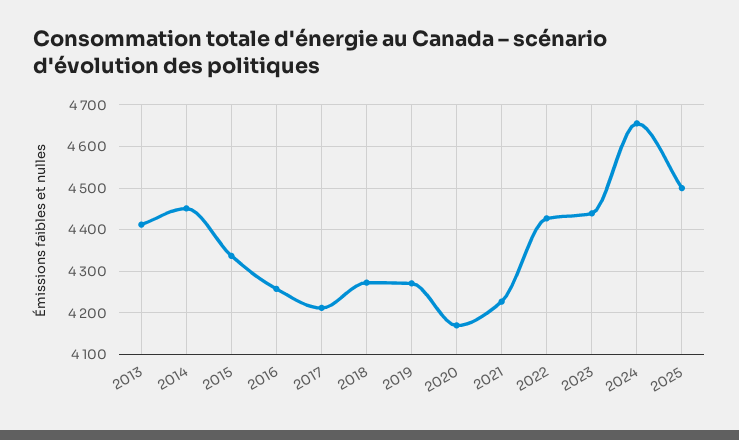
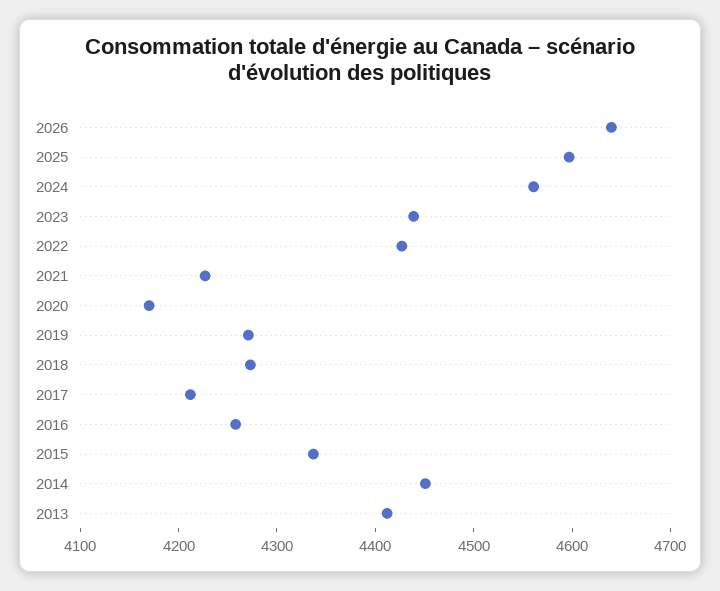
2024: 4660 -> 4560
2025: 4500 -> 4600
2026: none -> 4640

